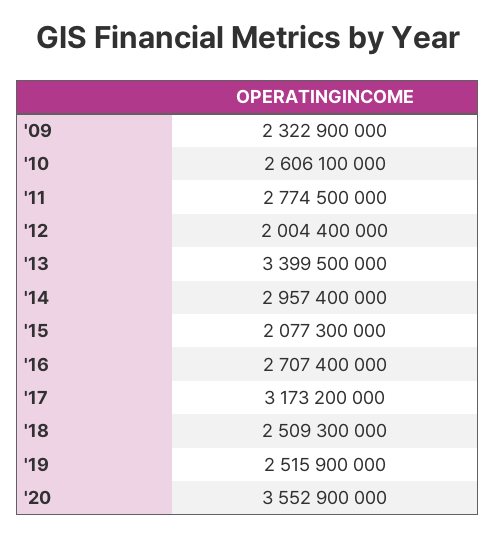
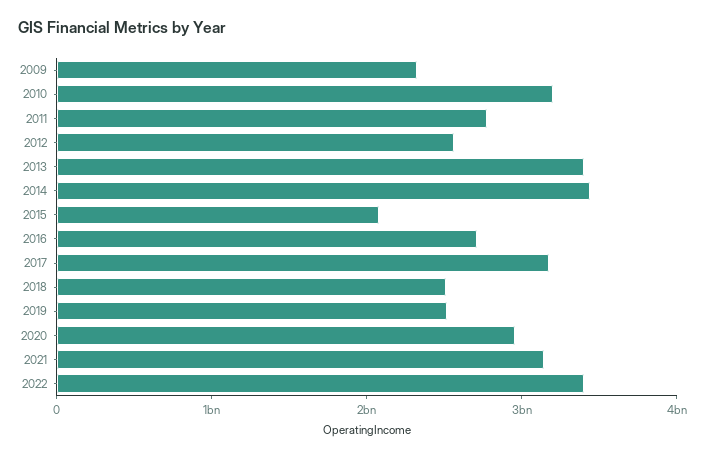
'10: 2606100000 -> 3200000000
'12: 2004400000 -> 2600000000
'14: 2957400000 -> 3400000000
'20: 3552900000 -> 3000000000
2021: none -> 3200000000
2022: none -> 3400000000

